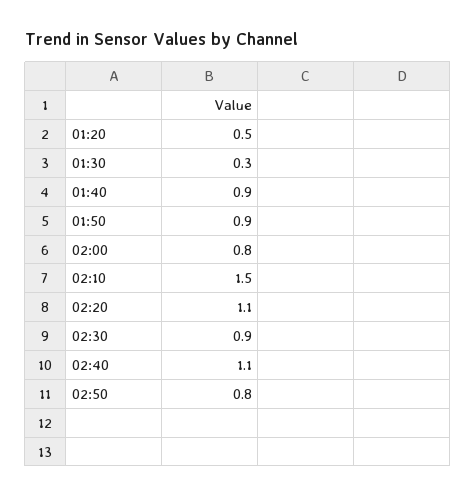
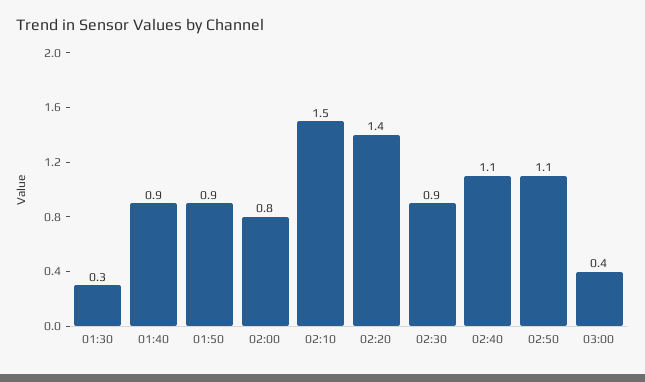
01:20: 0.5 -> none
02:20: 1.1 -> 1.4
02:50: 0.8 -> 1.1
03:00: none -> 0.4

